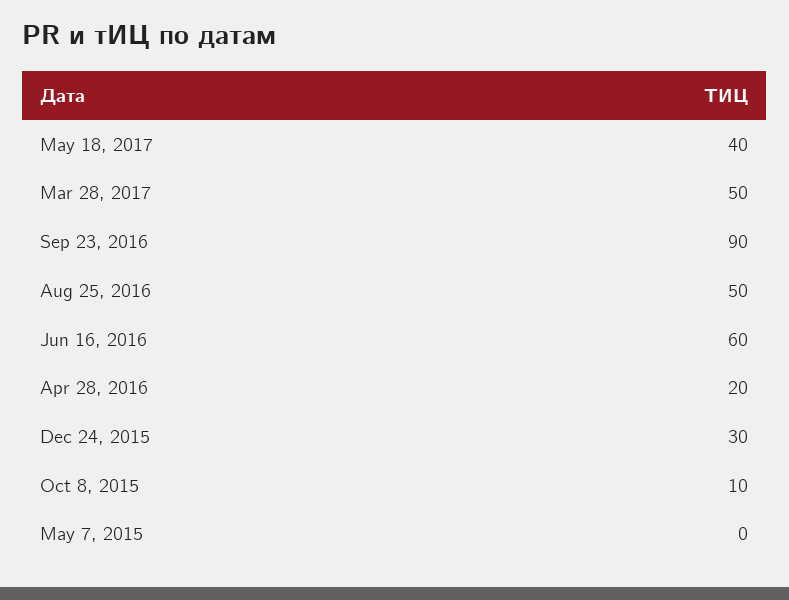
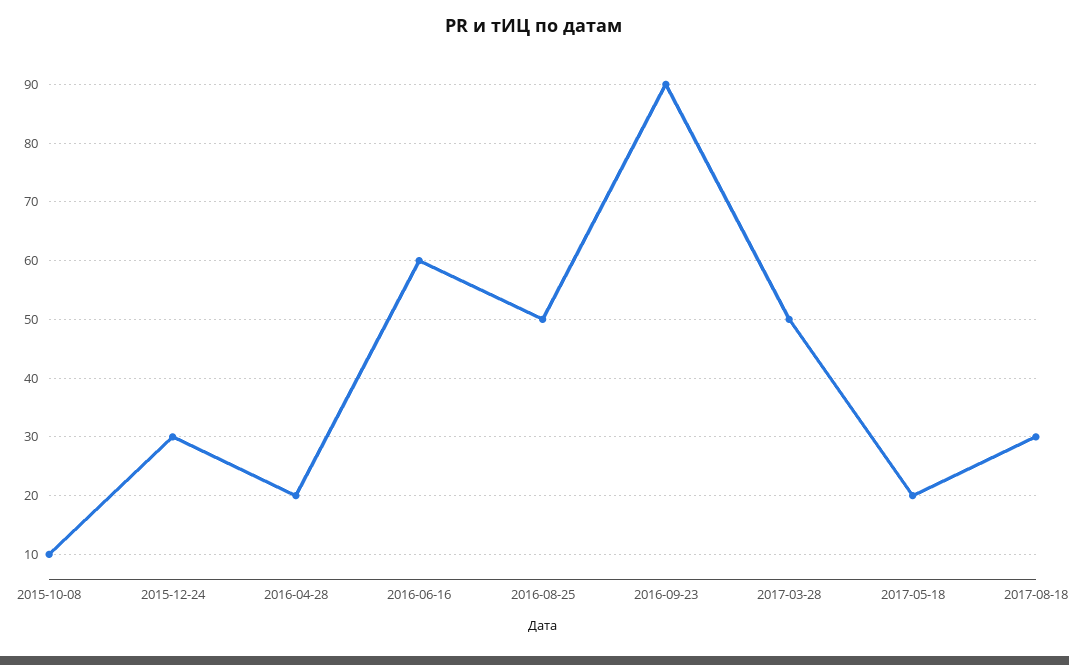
May 18, 2017: 40 -> 20
May 7, 2015: 0 -> none
2017-08-18: none -> 30

